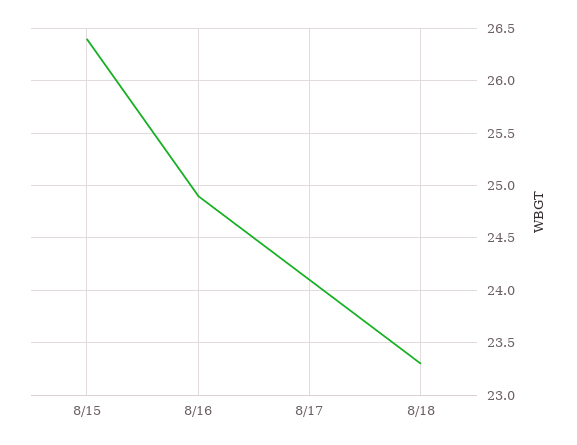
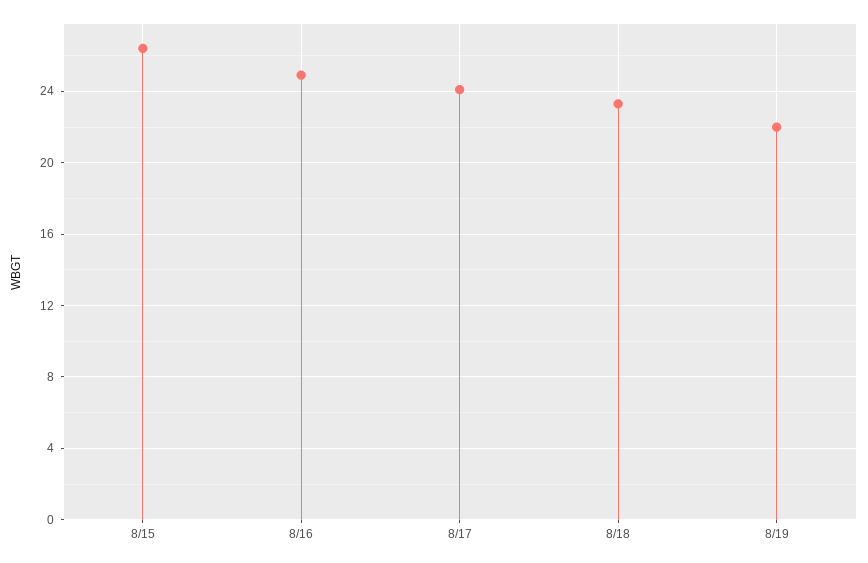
8/19: none -> 22

